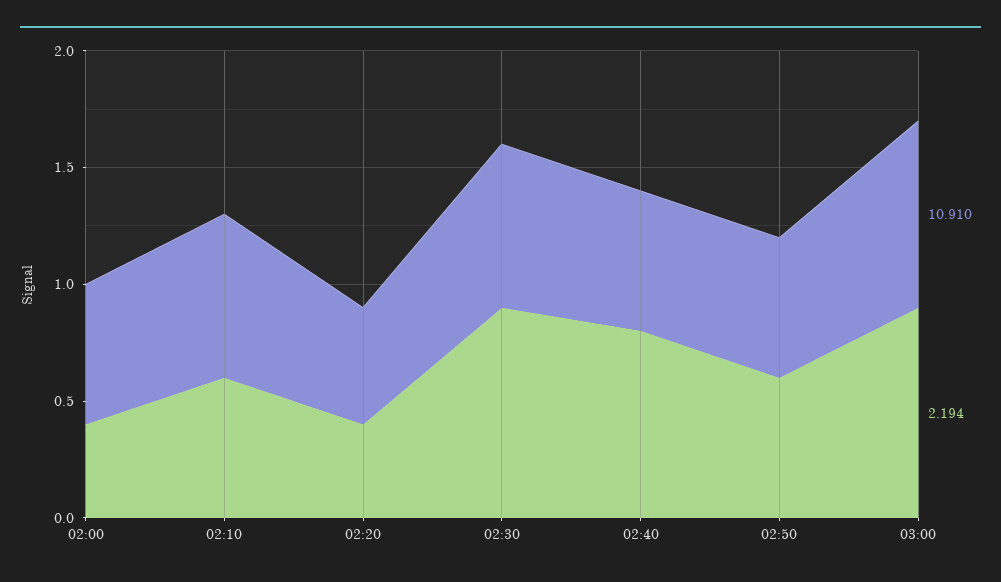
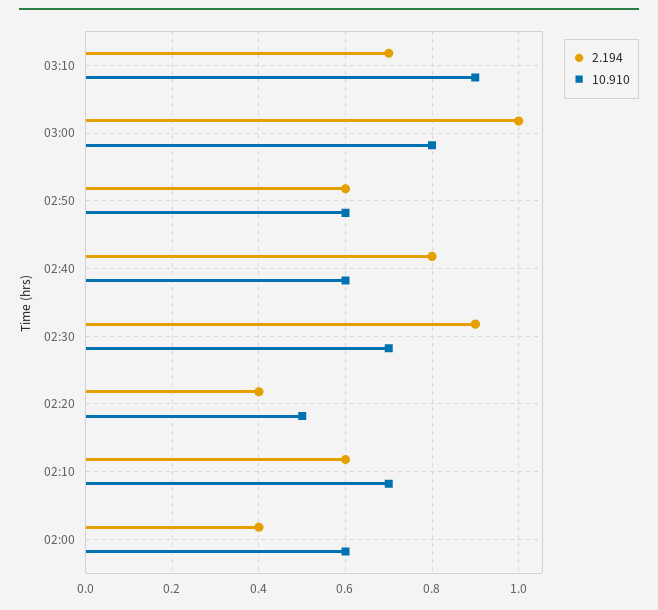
2.194, 03:00: 0.9 -> 1
2.194, 03:10: none -> 0.7
10.910, 03:10: none -> 0.9

